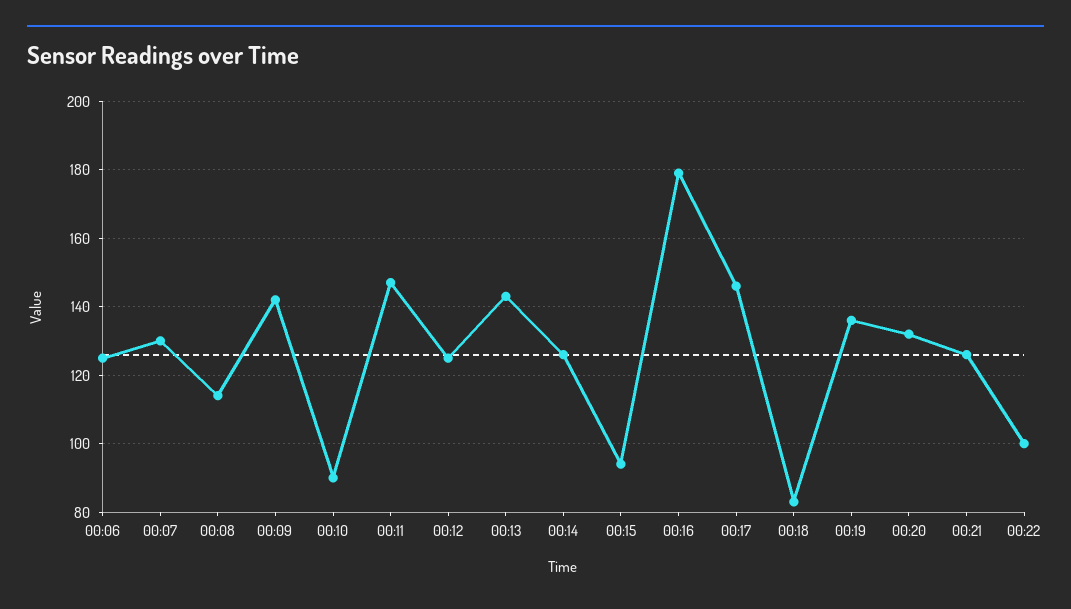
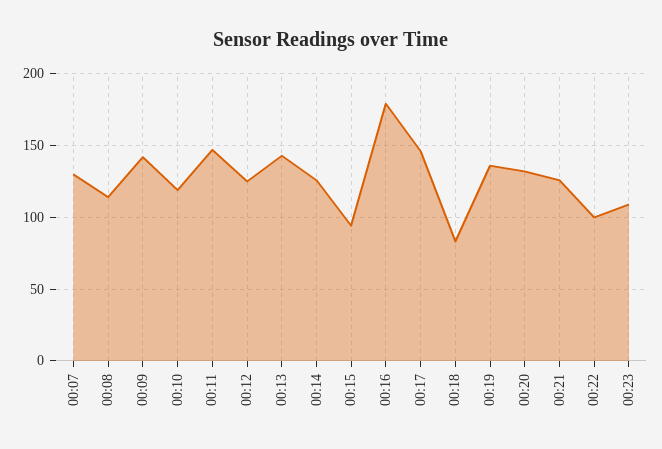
00:06: 125 -> none
00:10: 90 -> 120
00:23: none -> 110

